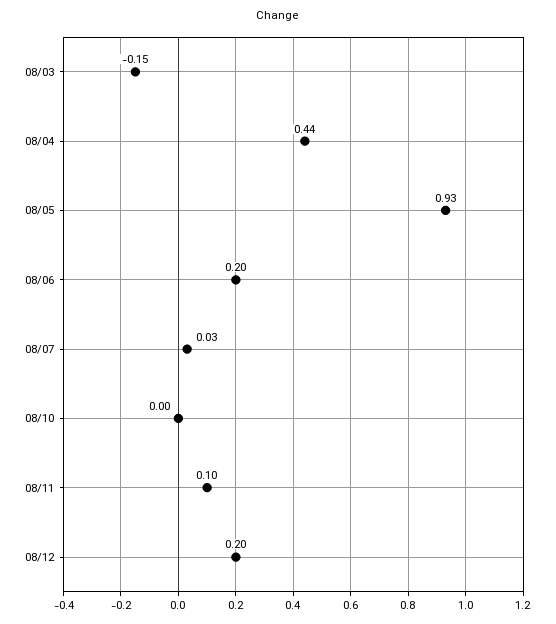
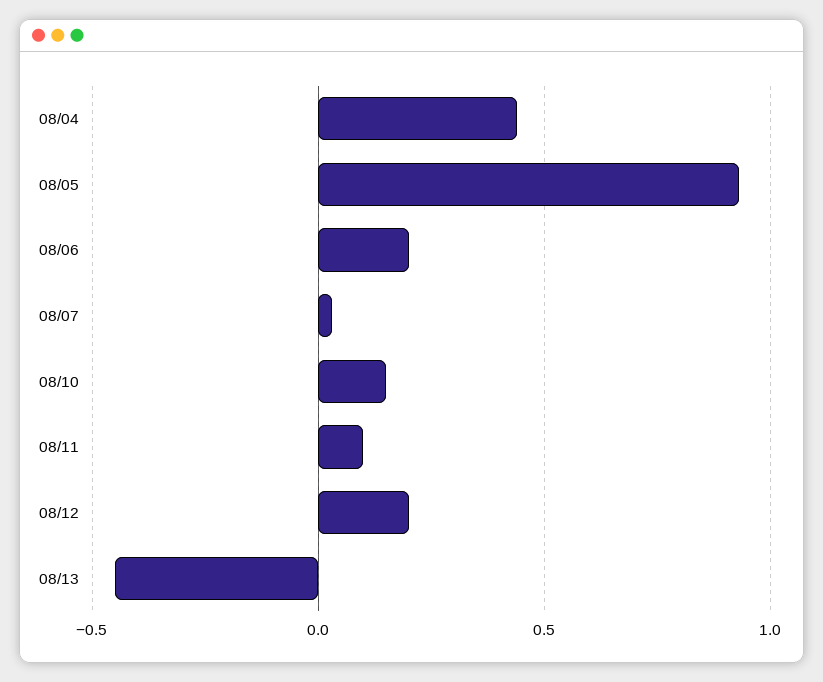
08/03: -0.15 -> none
08/10: 0 -> 0.15
08/13: none -> -0.45

